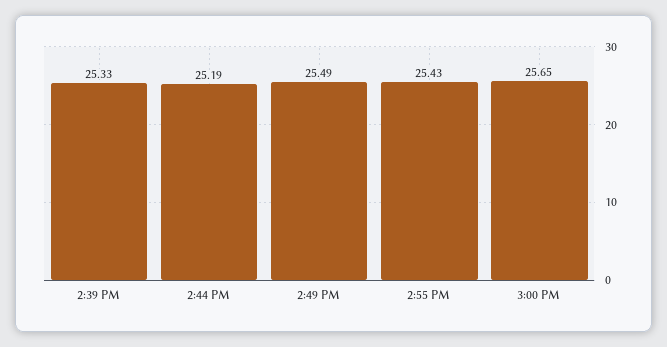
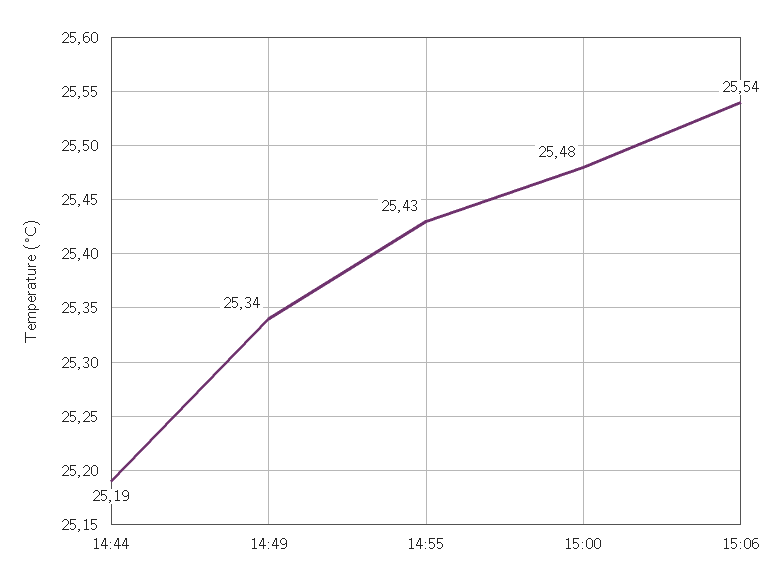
2:39 PM: 25.33 -> none
2:49 PM: 25.49 -> 25.34
3:00 PM: 25.65 -> 25.48
15:06: none -> 25.54

